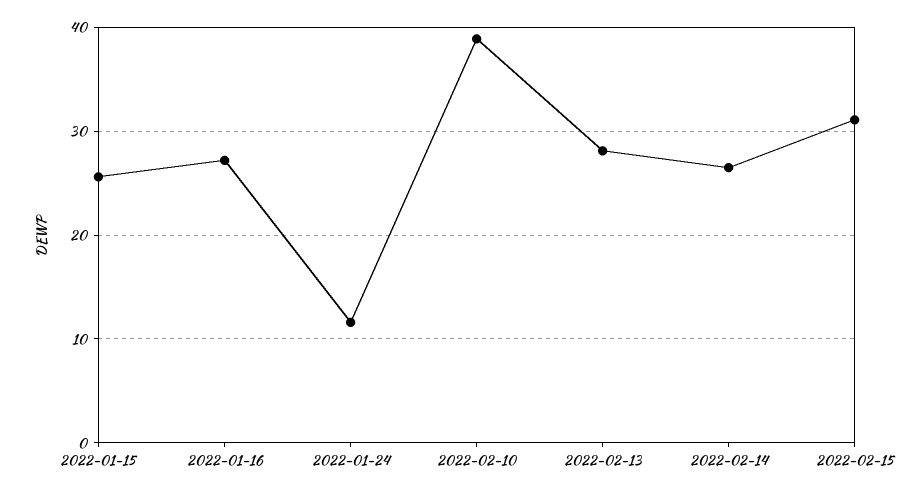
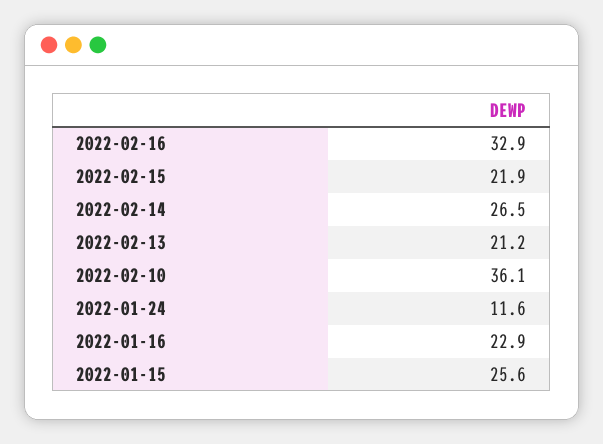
2022-01-16: 27 -> 22.9
2022-02-10: 39 -> 36.1
2022-02-13: 28 -> 21.2
2022-02-15: 31 -> 21.9
2022-02-16: none -> 32.9

